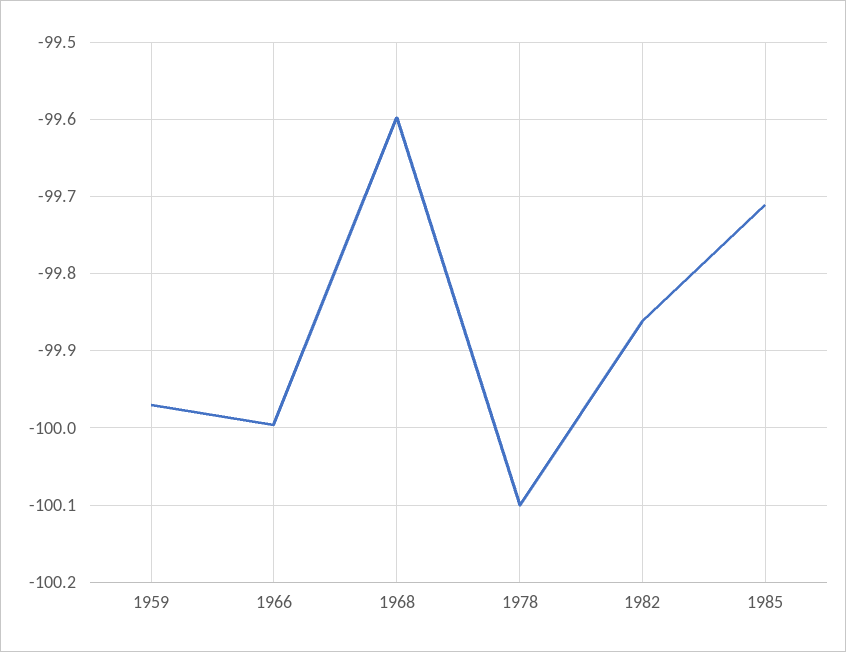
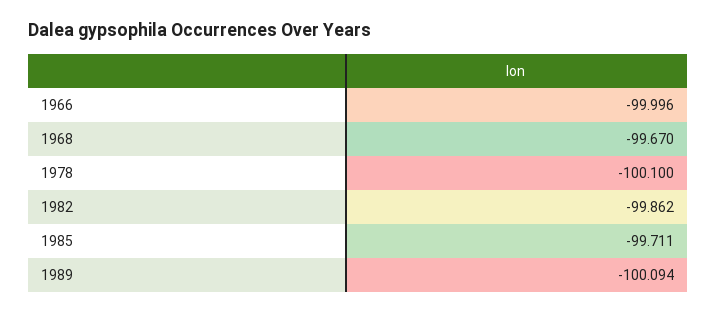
1959: -99.97 -> none
1968: -99.6 -> -99.67
1989: none -> -100.094

